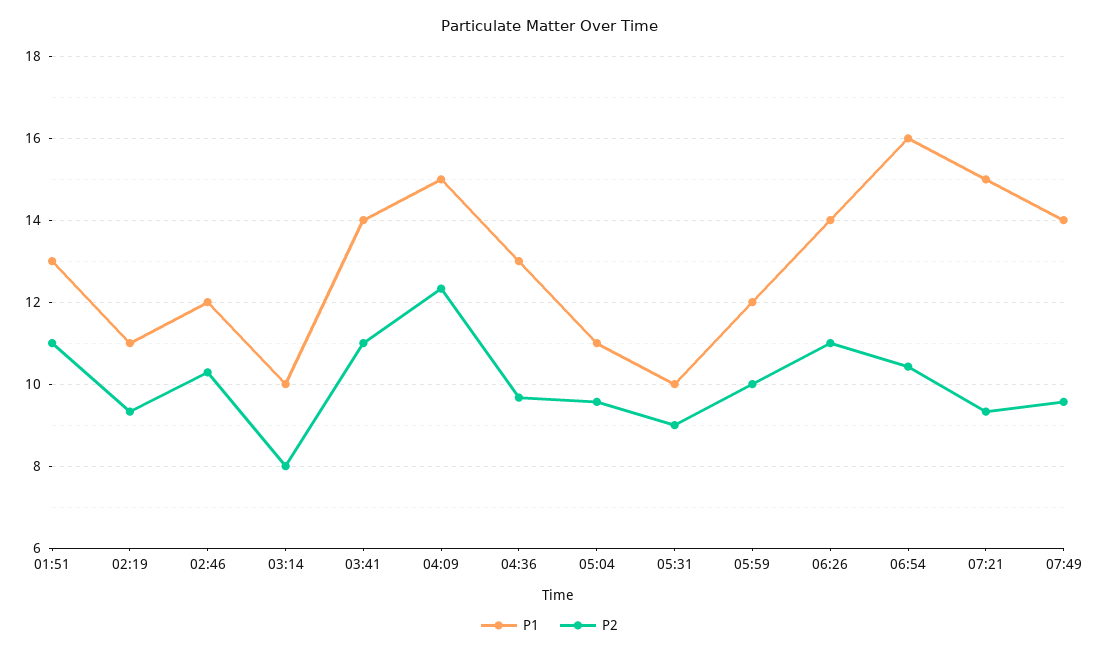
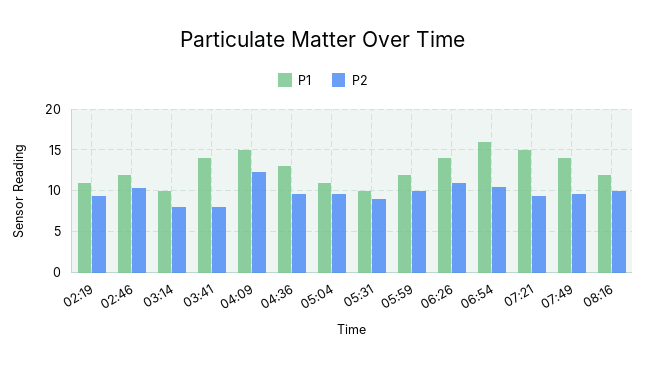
P1, 01:51: 13 -> none
P2, 01:51: 11 -> none
P2, 03:41: 11 -> 8
P1, 08:16: none -> 12
P2, 08:16: none -> 10

